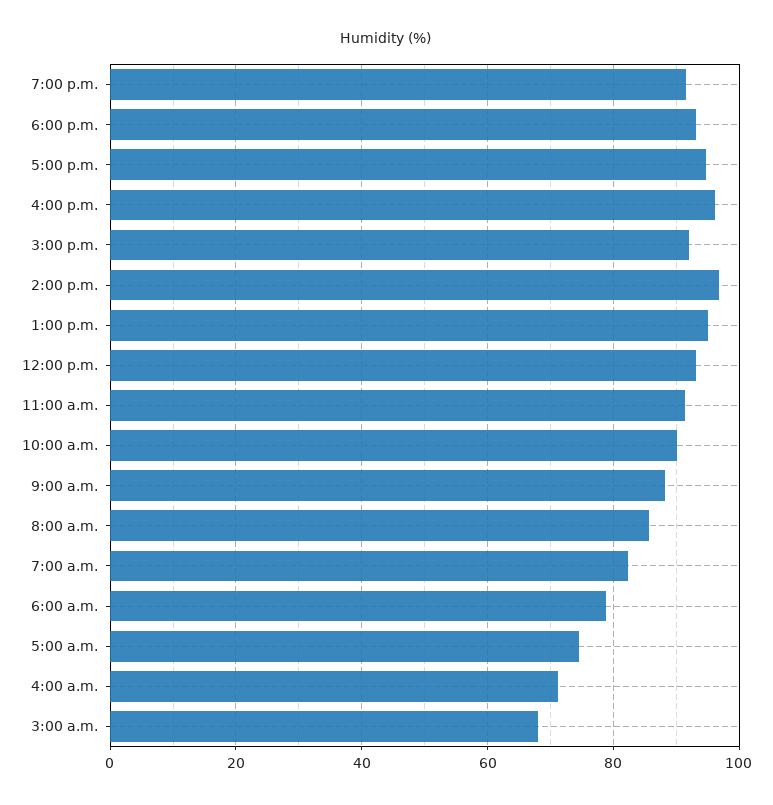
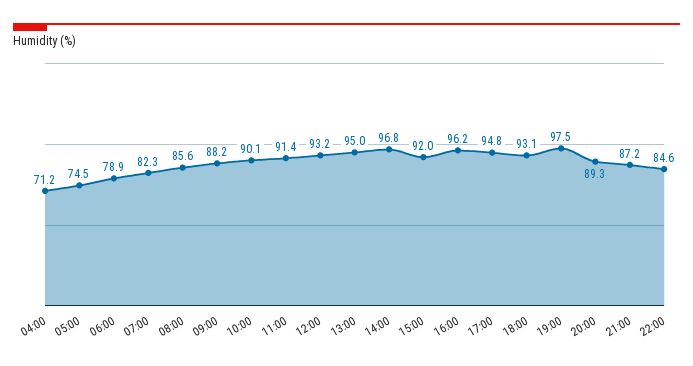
7:00 p.m.: 92 -> 97.5
3:00 a.m.: 68 -> none
20:00: none -> 89.3
21:00: none -> 87.2
22:00: none -> 84.6

